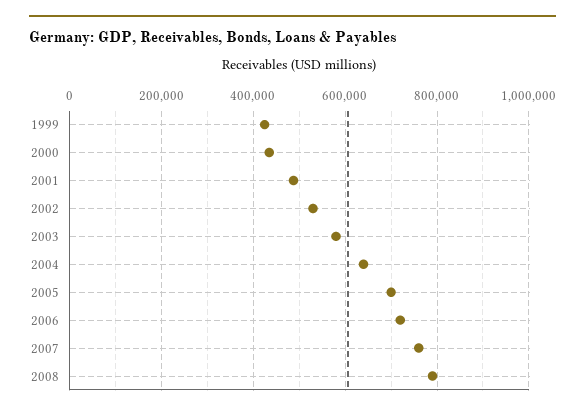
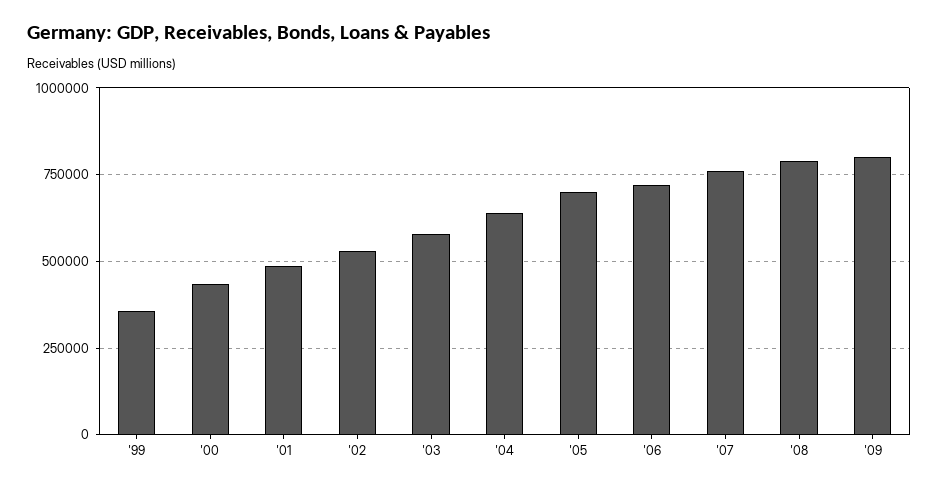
1999: 420000 -> 350000
'09: none -> 800000

